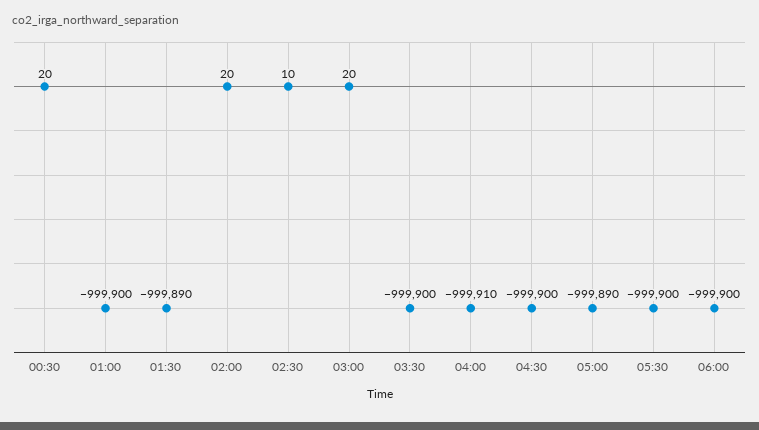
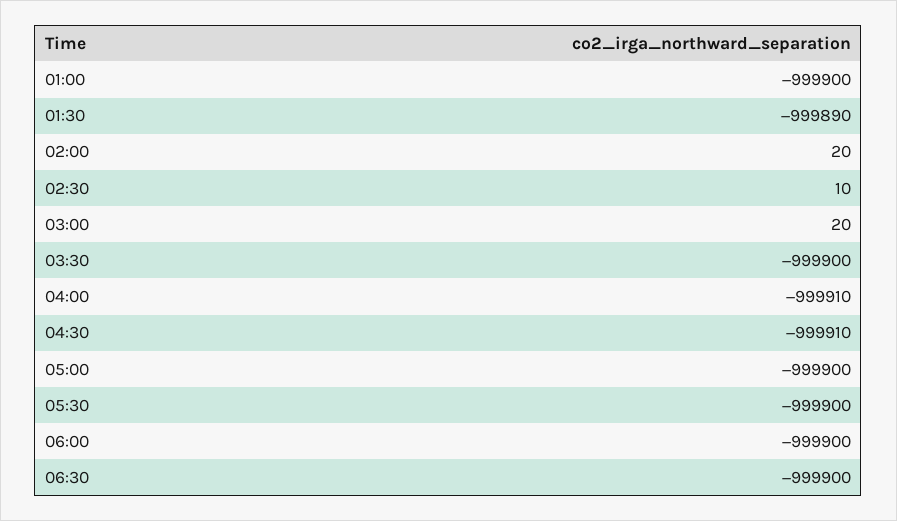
00:30: 20 -> none
04:30: -999900 -> -999910
05:00: -999890 -> -999900
06:30: none -> -999900

